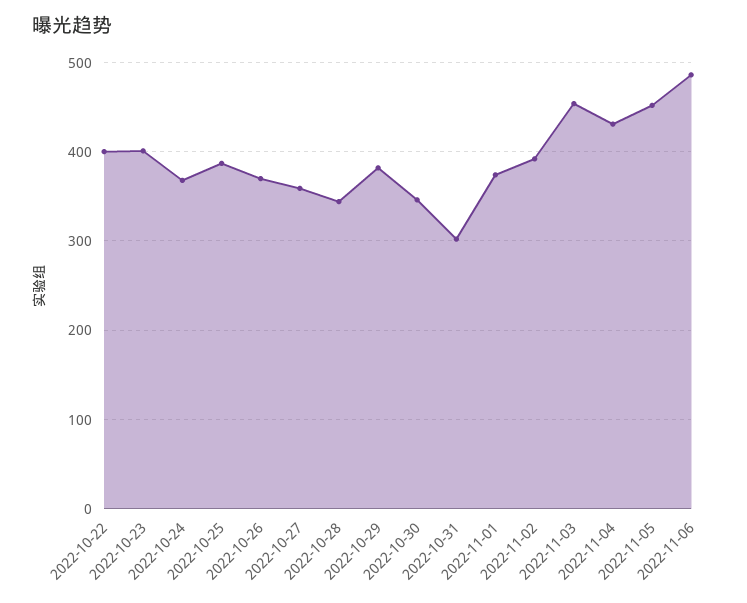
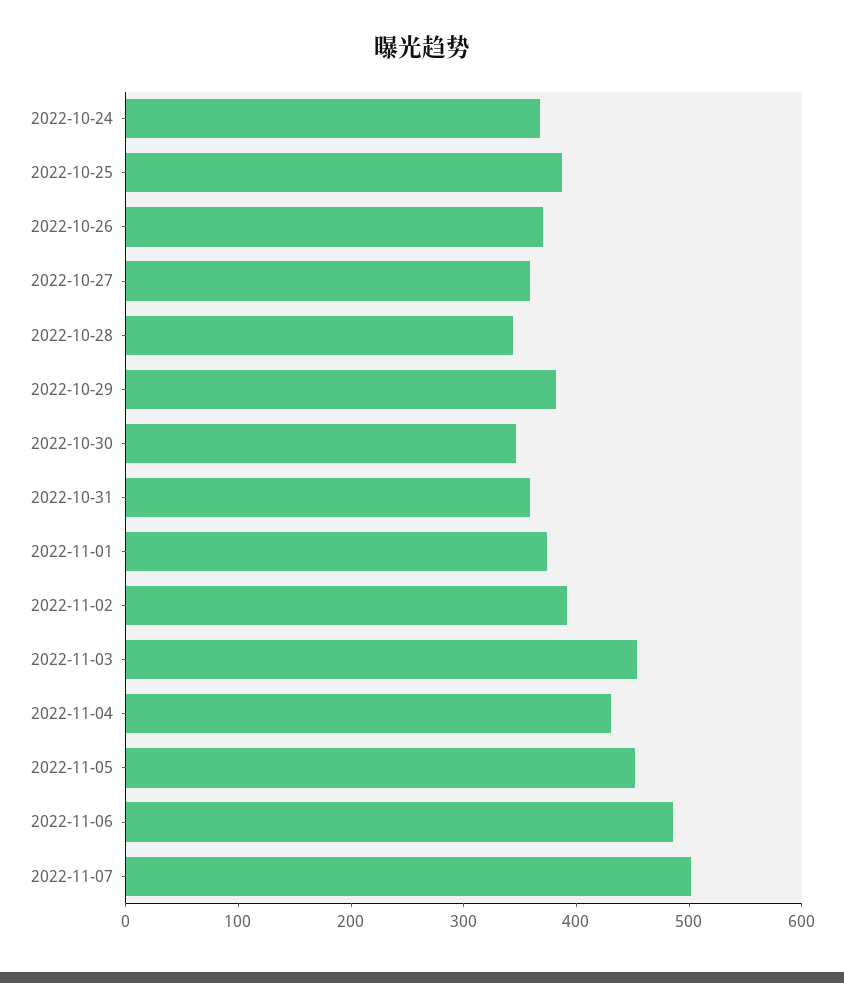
2022-10-22: 400 -> none
2022-10-23: 400 -> none
2022-10-31: 300 -> 360
2022-11-07: none -> 500

